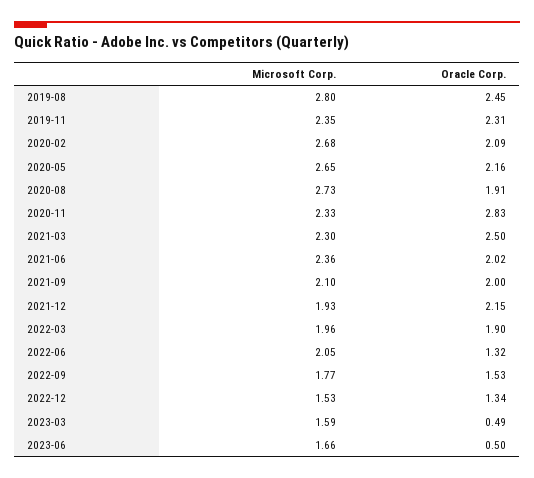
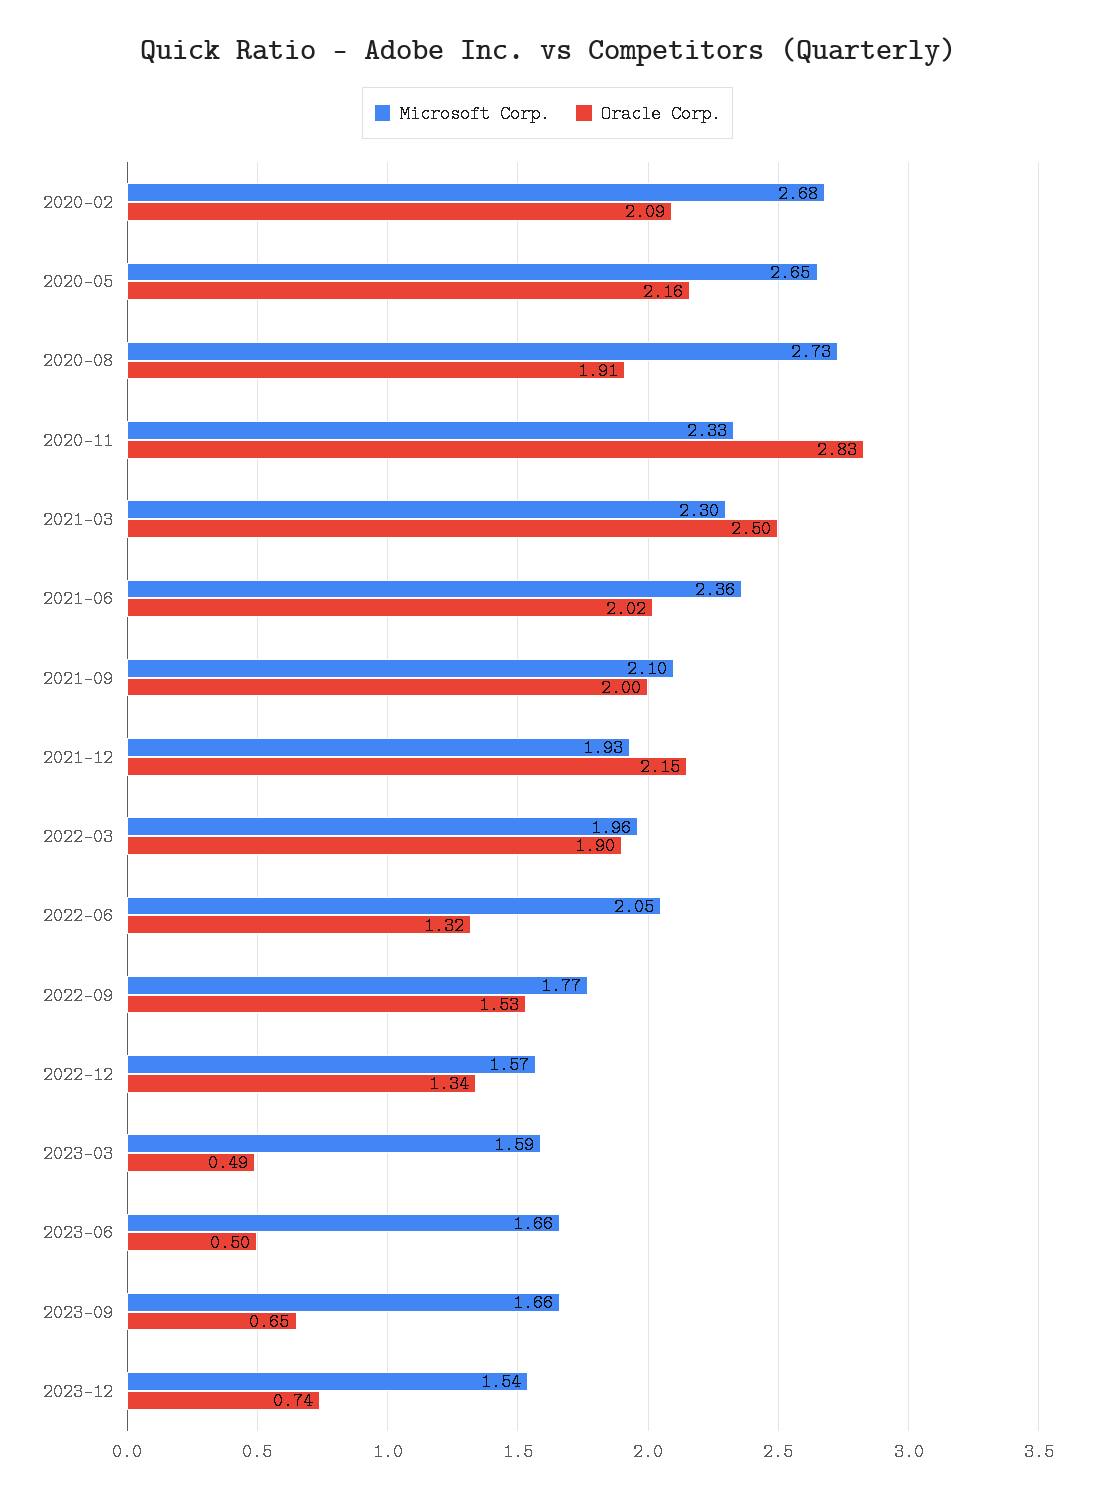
Microsoft Corp., 2019-08: 2.8 -> none
Oracle Corp., 2019-08: 2.45 -> none
Microsoft Corp., 2019-11: 2.35 -> none
Oracle Corp., 2019-11: 2.31 -> none
Microsoft Corp., 2022-12: 1.53 -> 1.57
Microsoft Corp., 2023-09: none -> 1.66
Oracle Corp., 2023-09: none -> 0.65
Microsoft Corp., 2023-12: none -> 1.54
Oracle Corp., 2023-12: none -> 0.74

